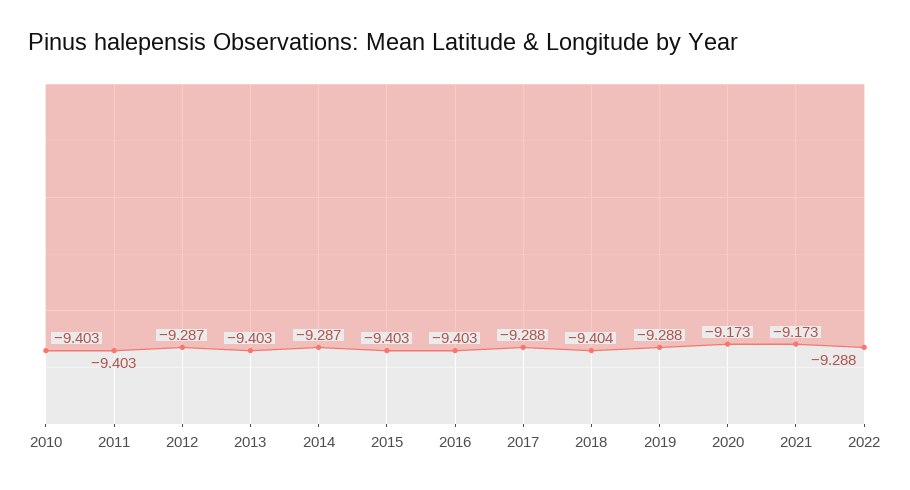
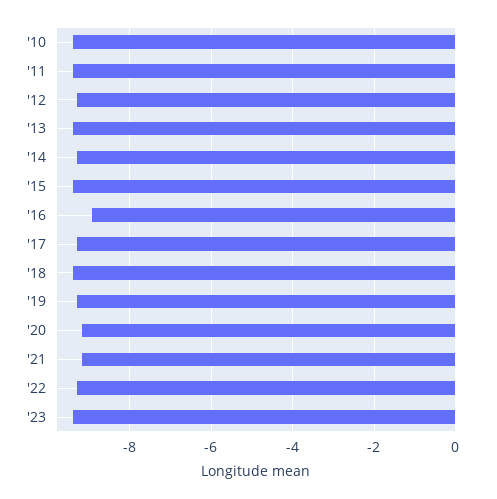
2016: -9.403 -> -9
'23: none -> -9.4

